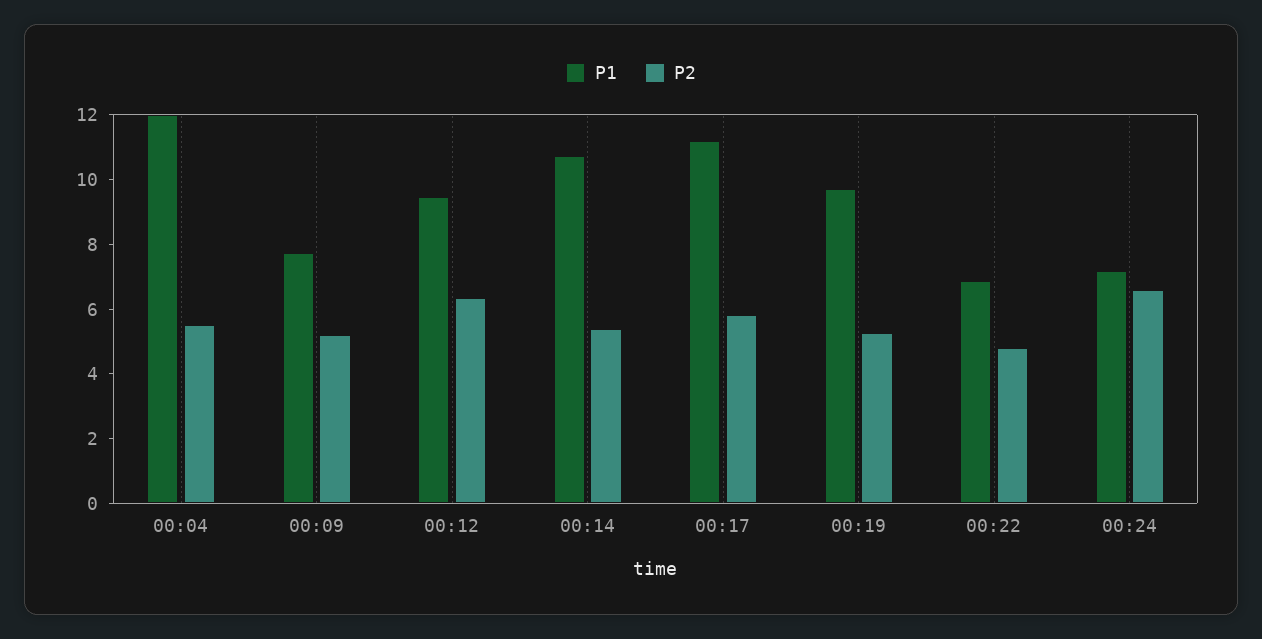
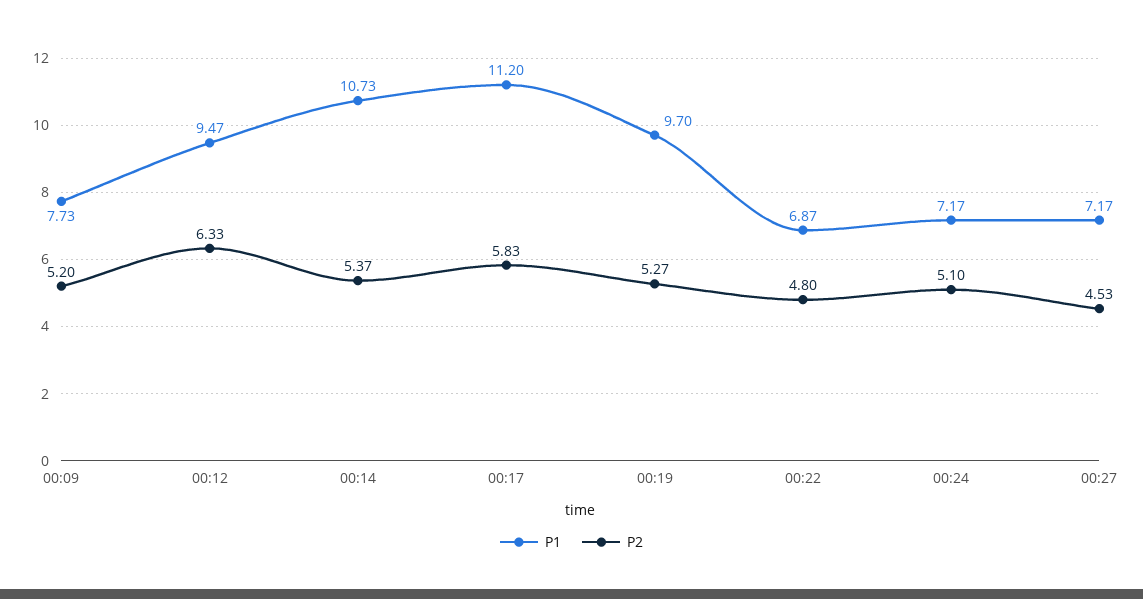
P1, 00:04: 12 -> none
P2, 00:04: 5.5 -> none
P2, 00:24: 6.5 -> 5.1
P1, 00:27: none -> 7.17
P2, 00:27: none -> 4.53

